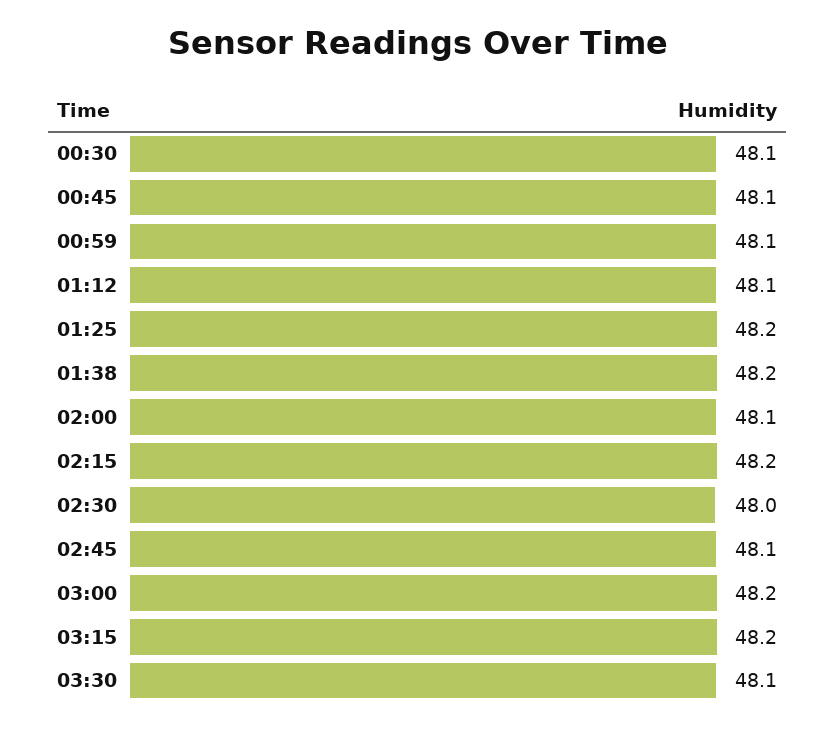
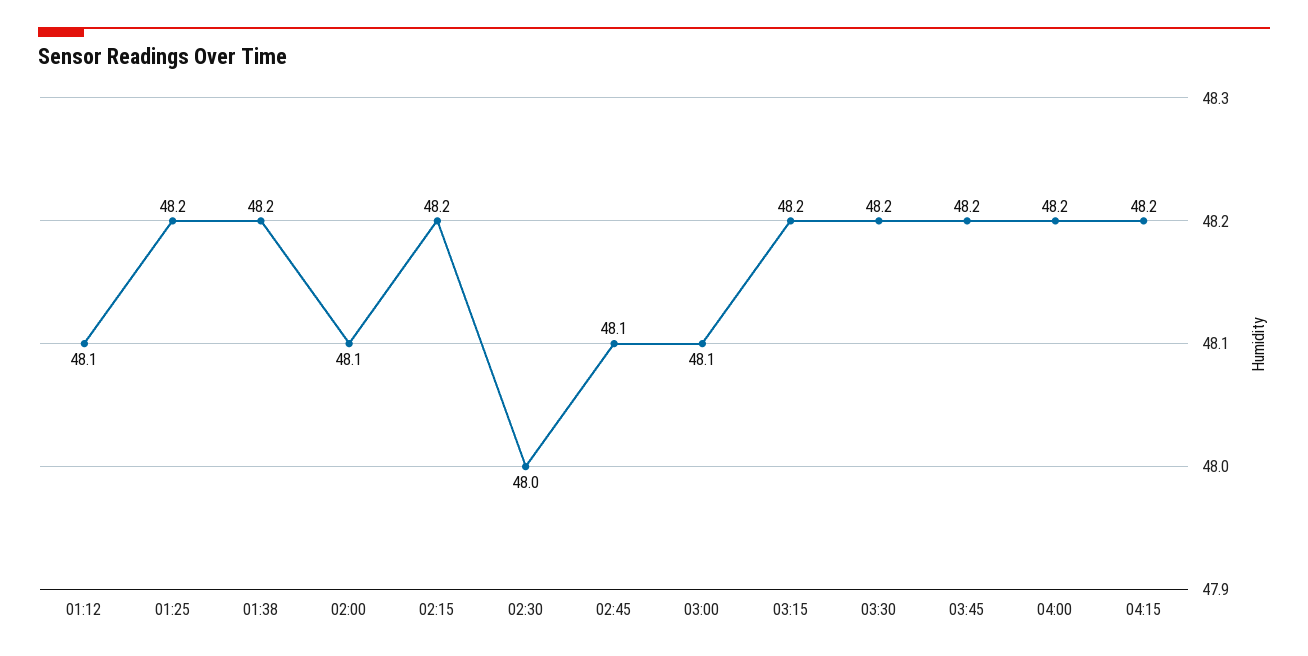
00:30: 48.1 -> none
00:45: 48.1 -> none
00:59: 48.1 -> none
03:00: 48.2 -> 48.1
03:30: 48.1 -> 48.2
03:45: none -> 48.2
04:00: none -> 48.2
04:15: none -> 48.2

